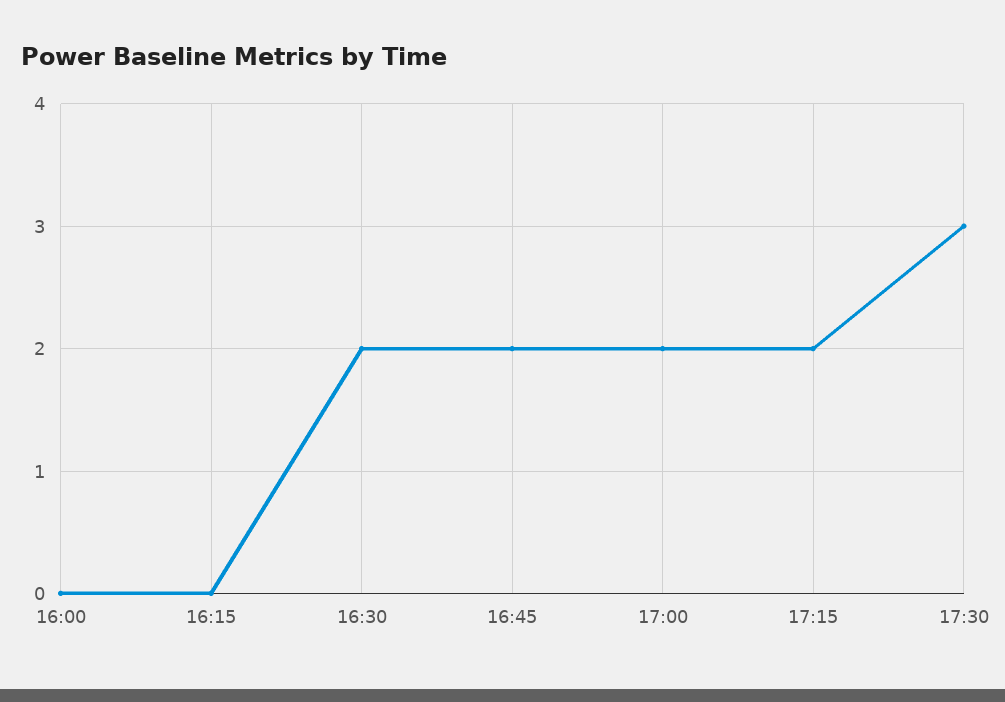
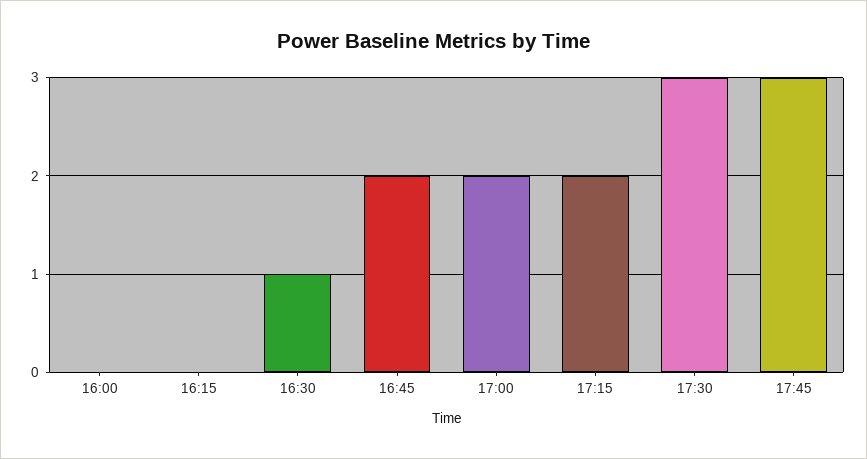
16:30: 2 -> 1
17:45: none -> 3

